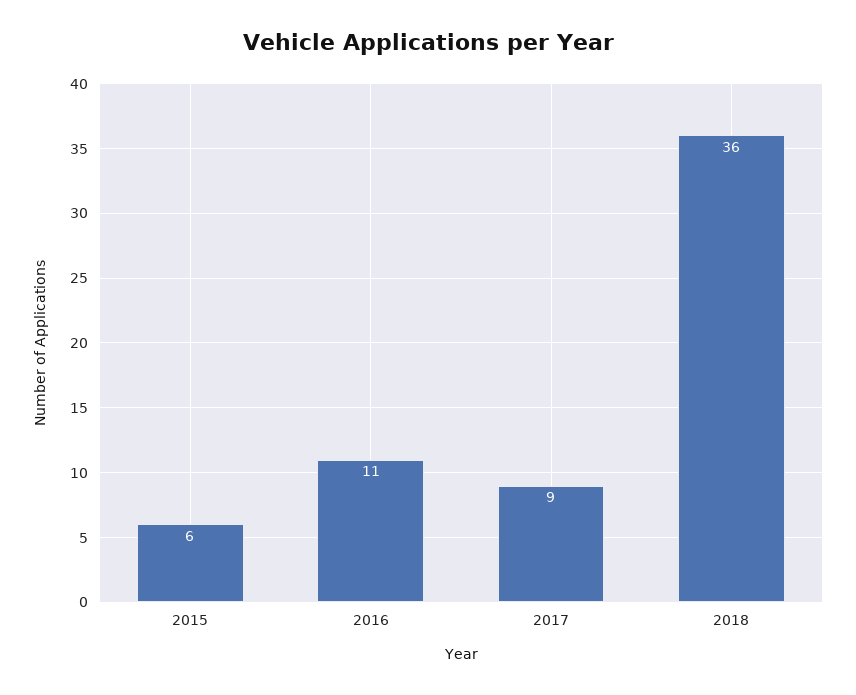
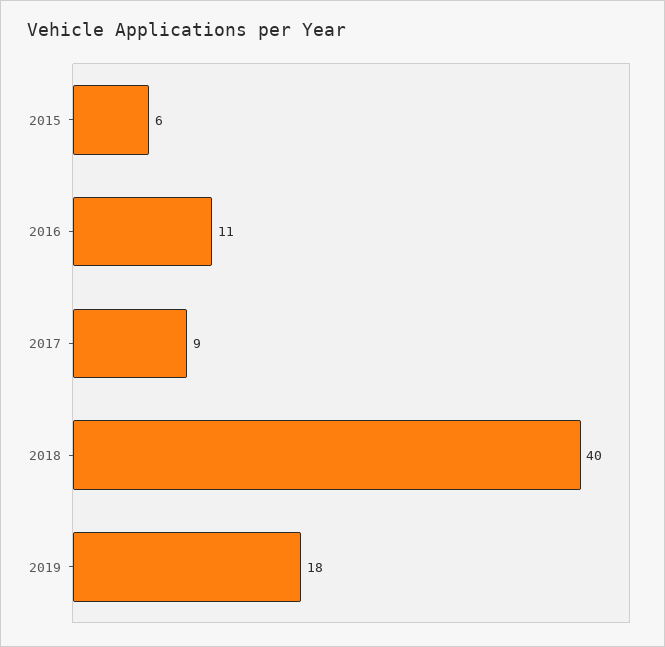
2018: 36 -> 40
2019: none -> 18

